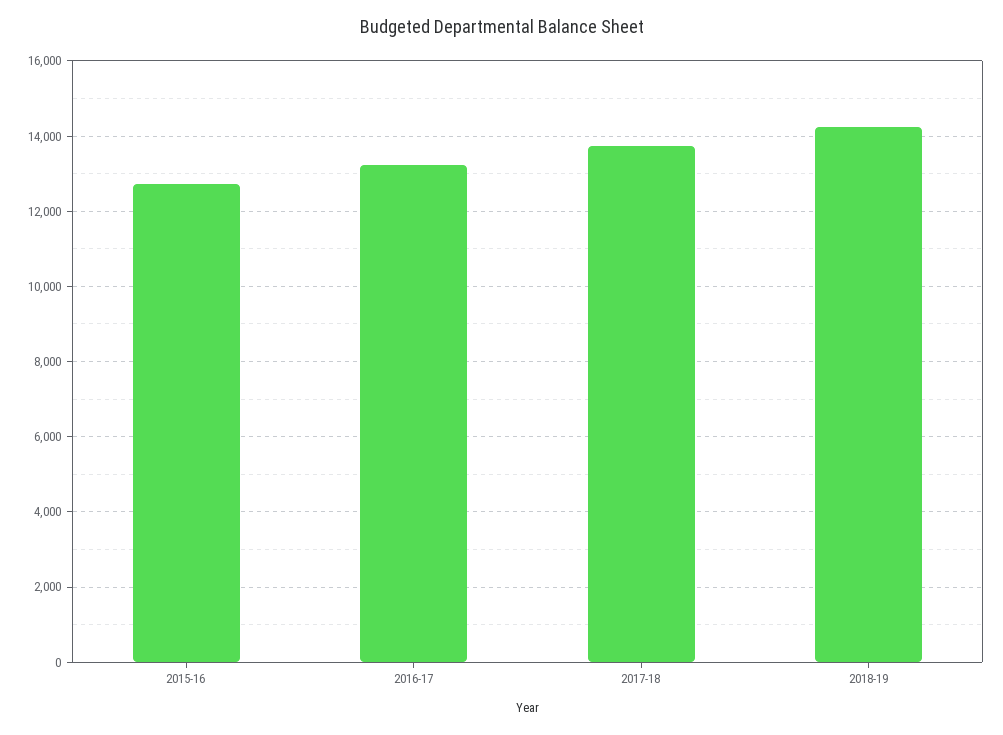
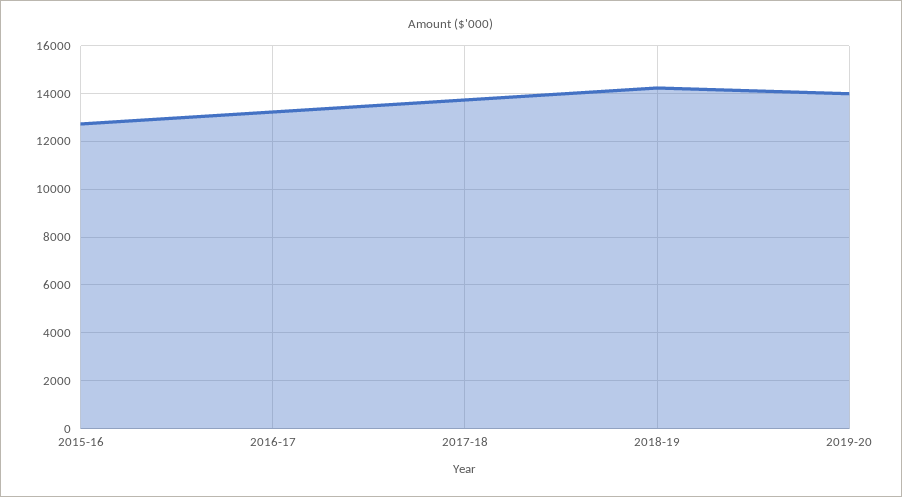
2019-20: none -> 14000

